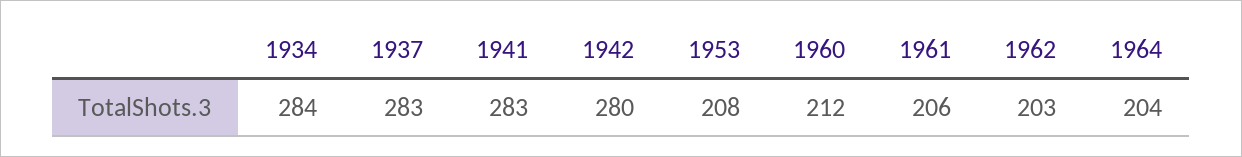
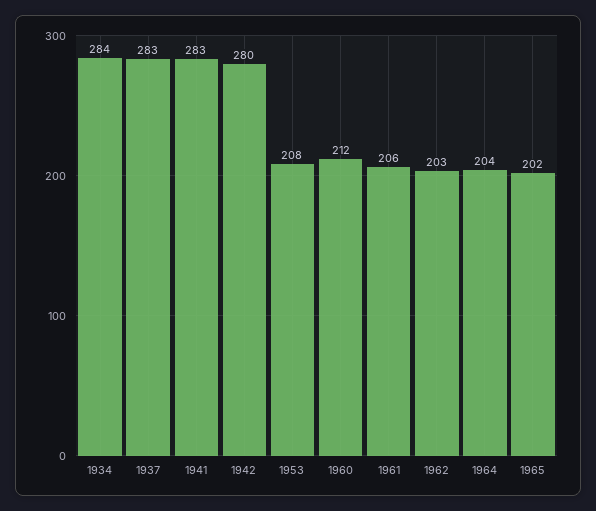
1965: none -> 202

